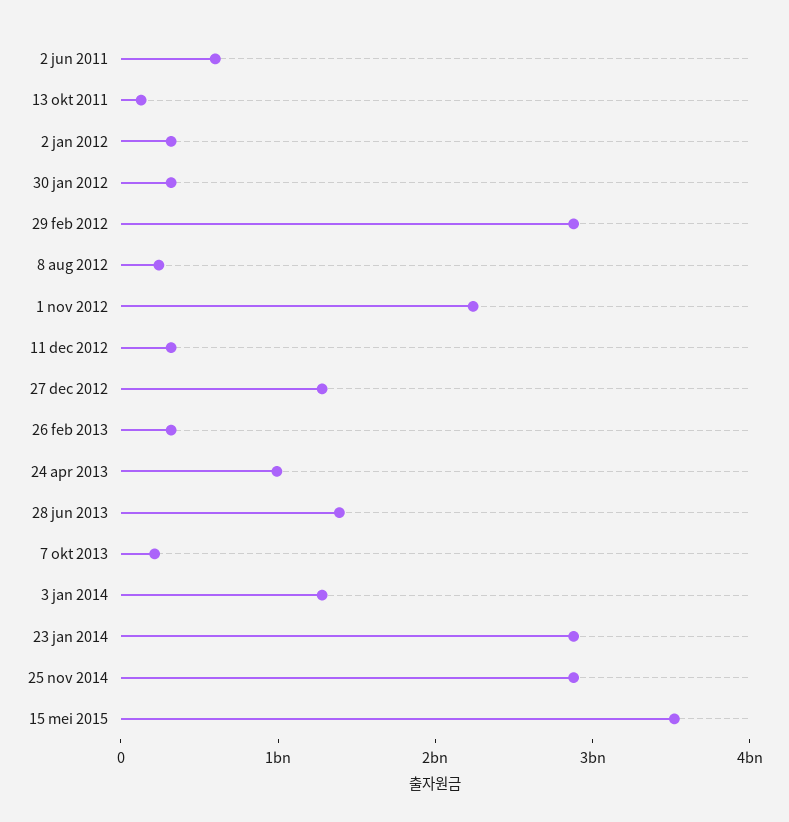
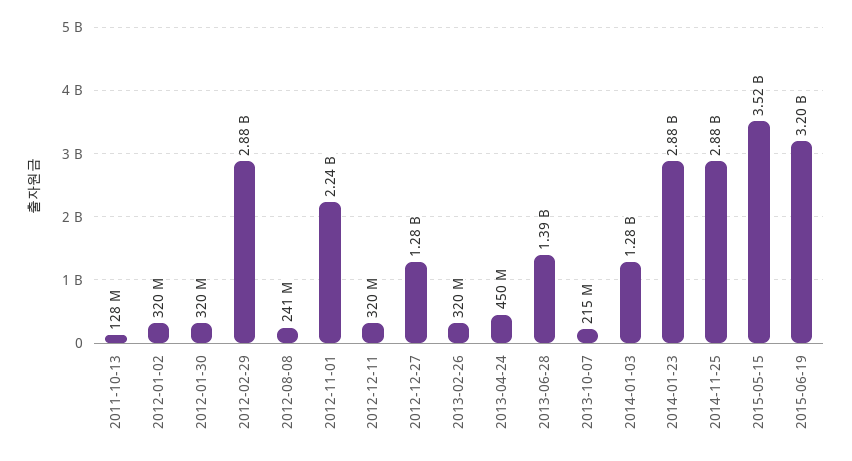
2 jun 2011: 600000000 -> none
24 apr 2013: 1000000000 -> 450000000
2015-06-19: none -> 3200000000

